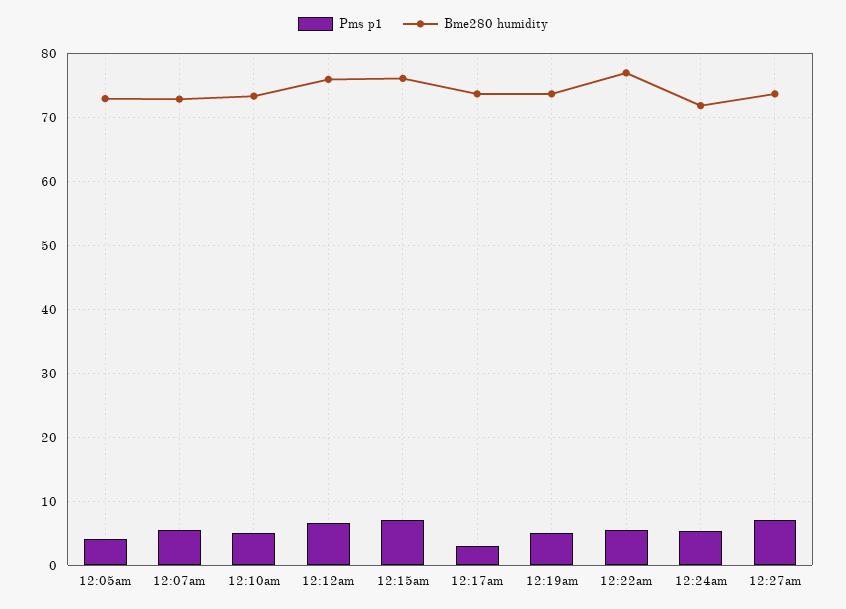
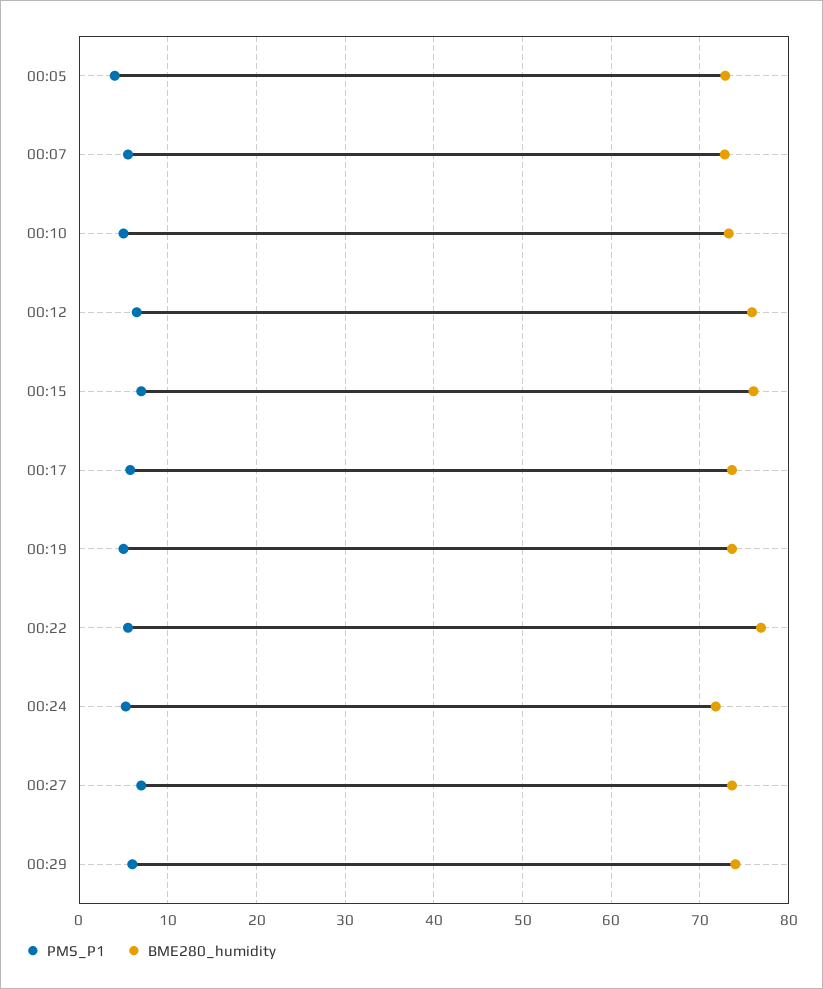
Pms p1, 12:17am: 3 -> 6
Pms p1, 00:29: none -> 6
Bme280 humidity, 00:29: none -> 74

